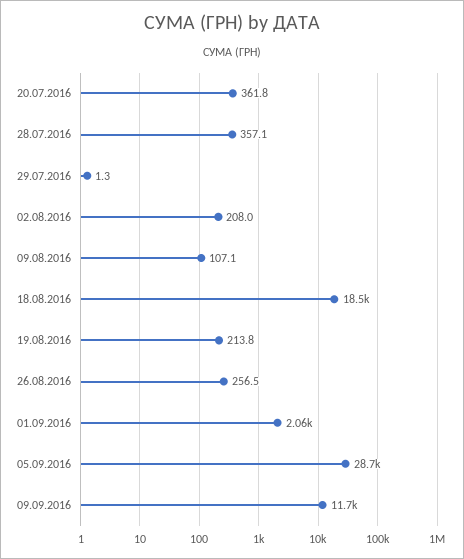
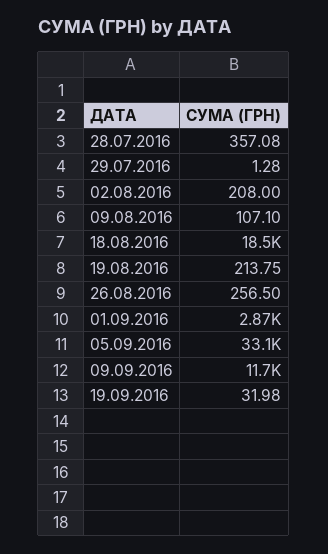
20.07.2016: 361.8 -> none
01.09.2016: 2060 -> 2870
05.09.2016: 28700 -> 33100
19.09.2016: none -> 31.98

